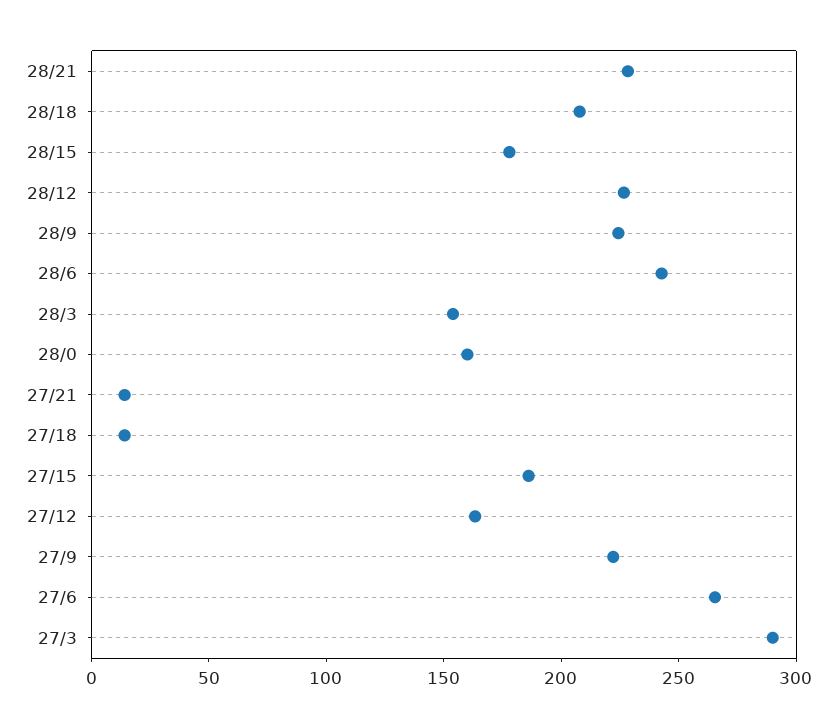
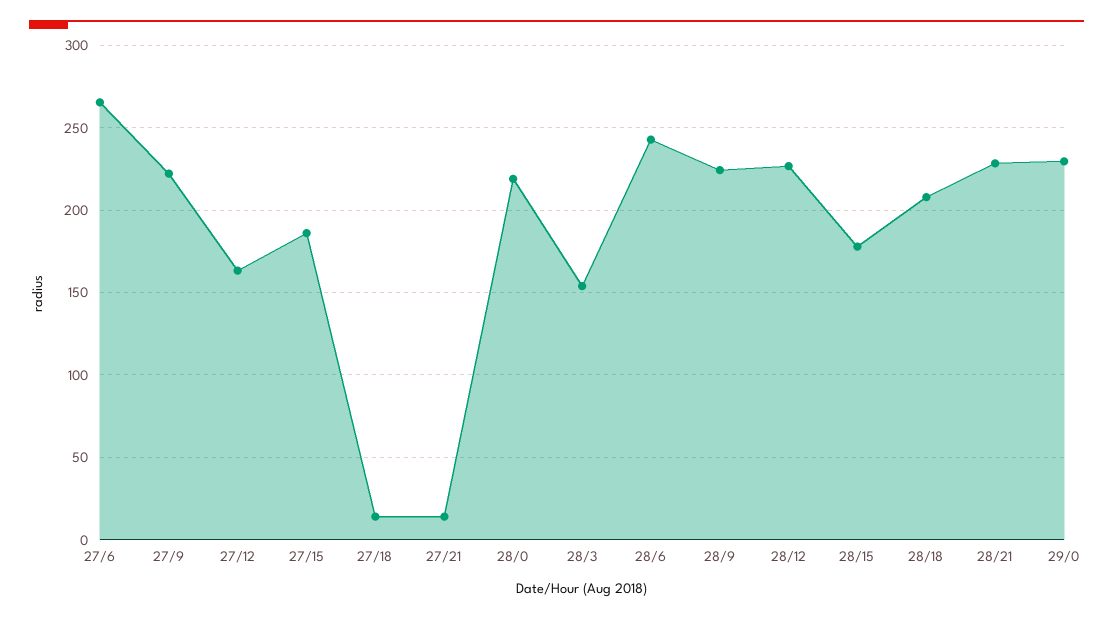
28/0: 160 -> 220
27/3: 290 -> none
29/0: none -> 230

